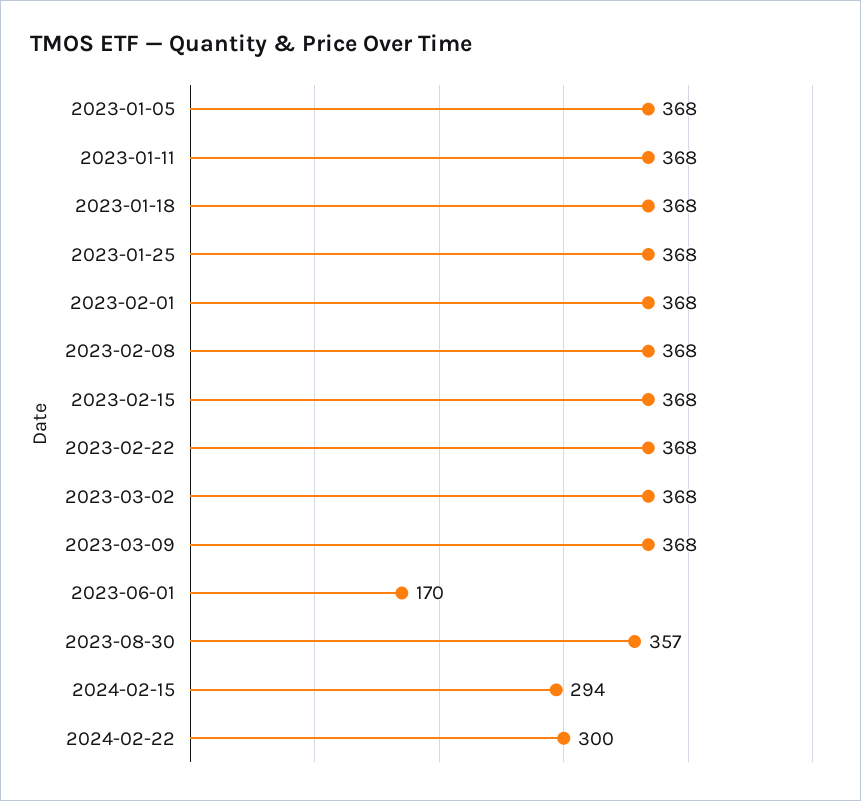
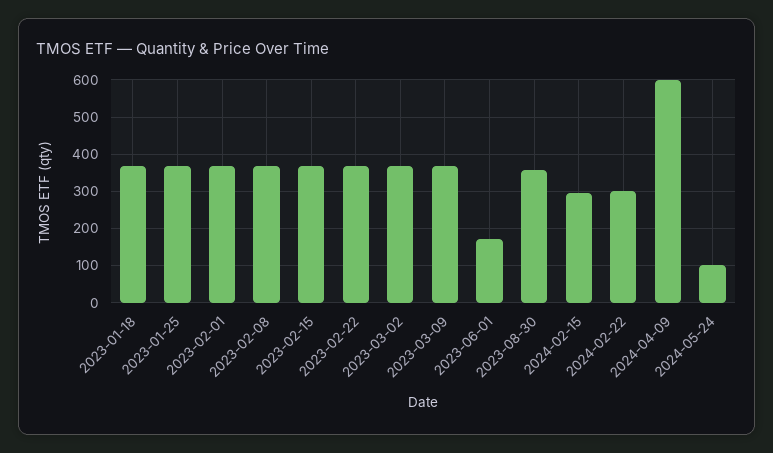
2023-01-05: 368 -> none
2023-01-11: 368 -> none
2024-04-09: none -> 600
2024-05-24: none -> 100

